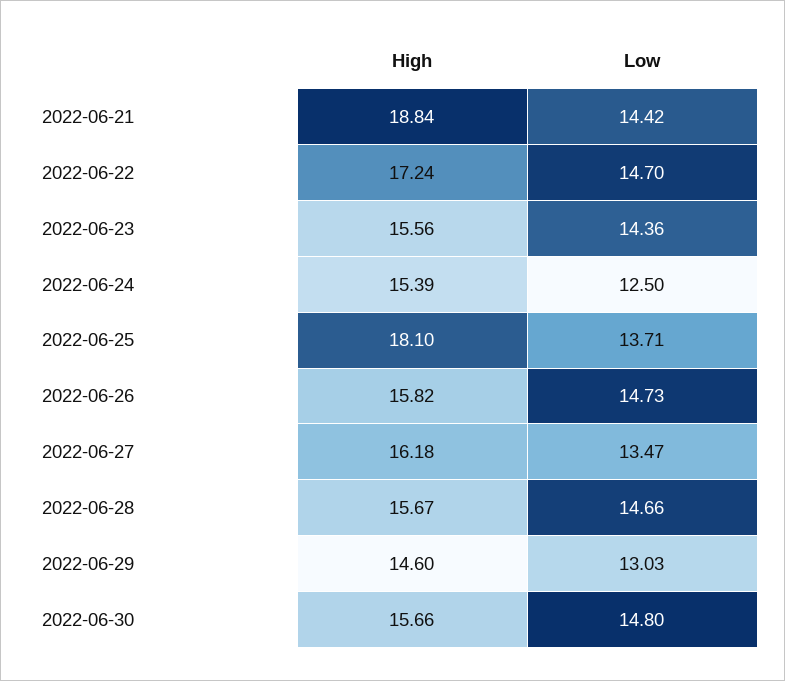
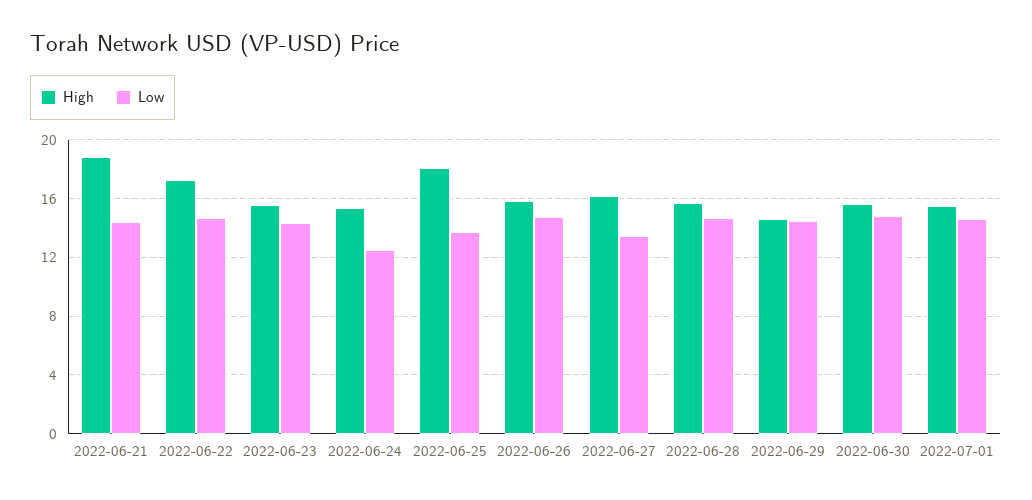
Low, 2022-06-29: 13.03 -> 14.5
High, 2022-07-01: none -> 15.5
Low, 2022-07-01: none -> 14.5

